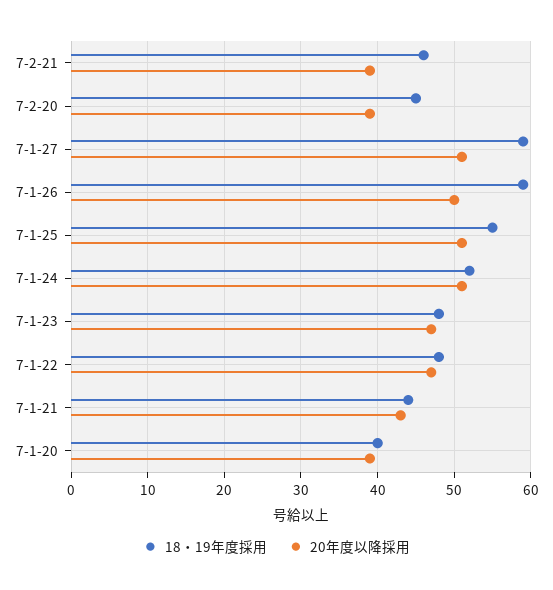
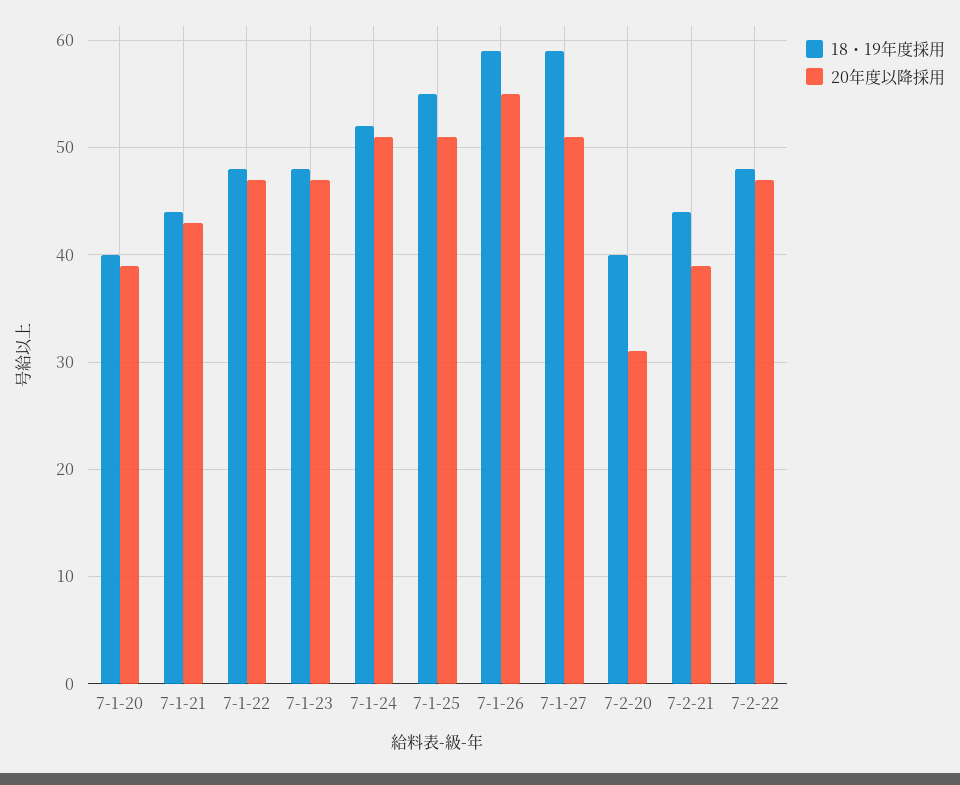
18・19年度採用, 7-2-21: 46 -> 44
18・19年度採用, 7-2-20: 45 -> 40
20年度以降採用, 7-2-20: 39 -> 31
20年度以降採用, 7-1-26: 50 -> 55
18・19年度採用, 7-2-22: none -> 48
20年度以降採用, 7-2-22: none -> 47

